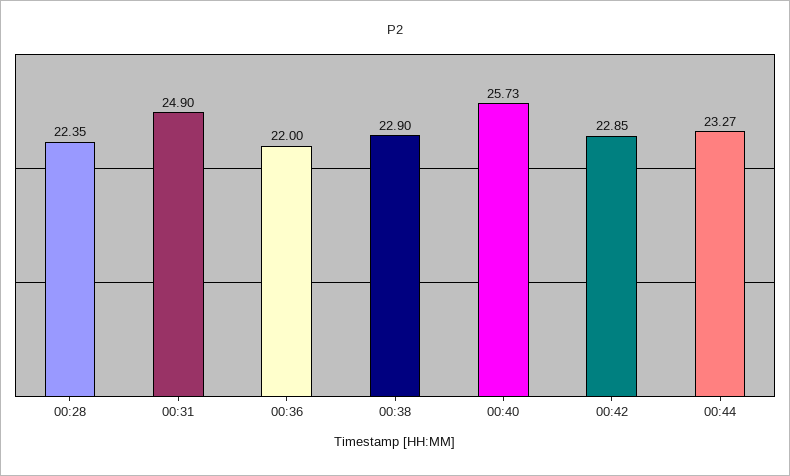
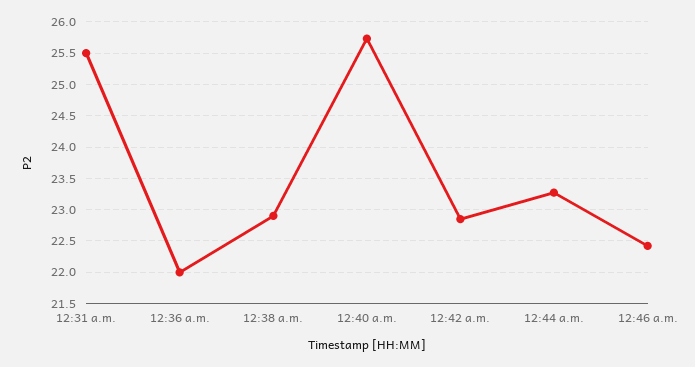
00:28: 22.35 -> none
00:31: 24.9 -> 25.5
12:46 a.m.: none -> 22.4

